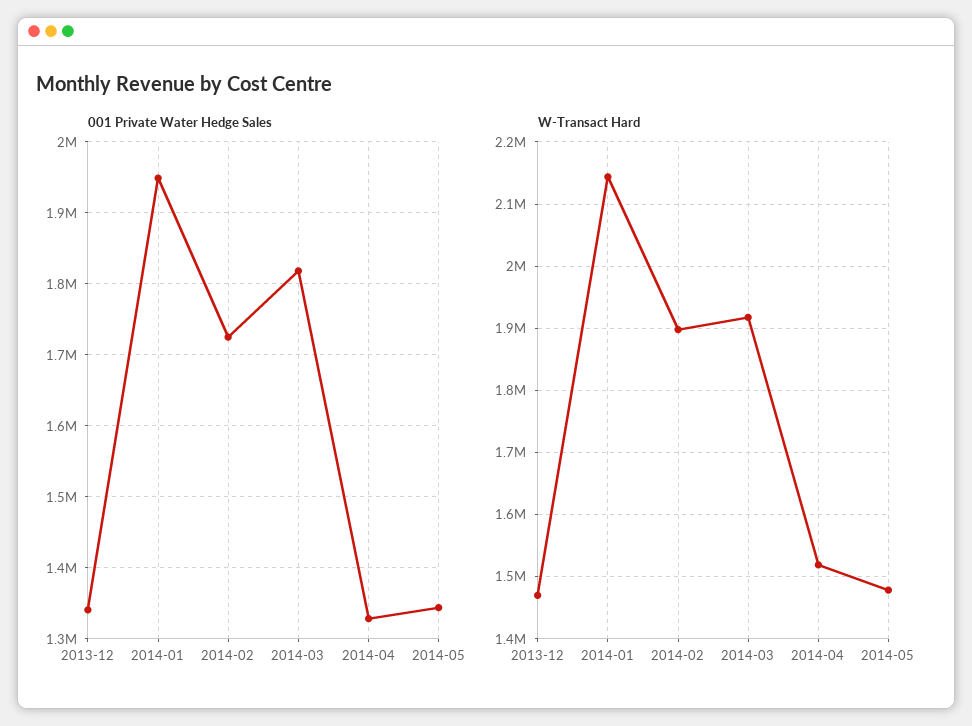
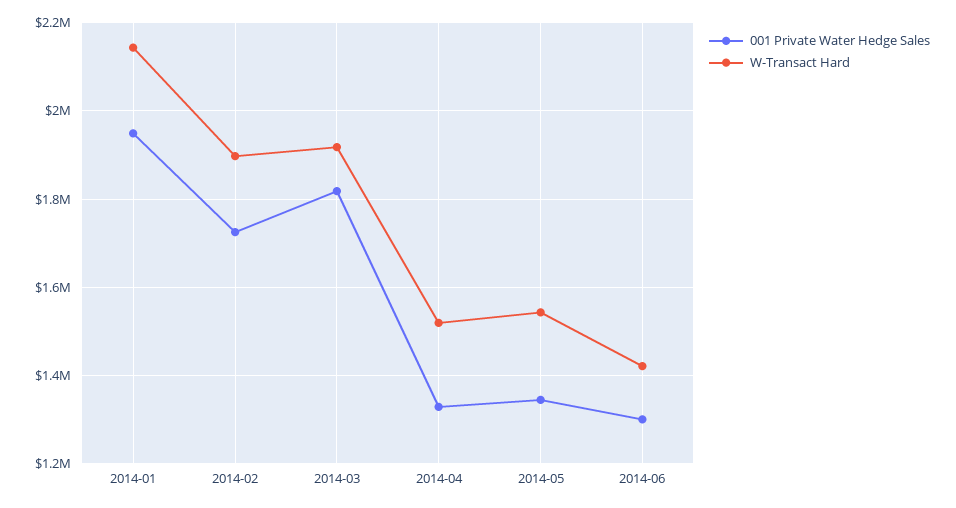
001 Private Water Hedge Sales, 2013-12: 1340000 -> none
W-Transact Hard, 2013-12: 1470000 -> none
W-Transact Hard, 2014-05: 1480000 -> 1540000
001 Private Water Hedge Sales, 2014-06: none -> 1300000
W-Transact Hard, 2014-06: none -> 1420000

